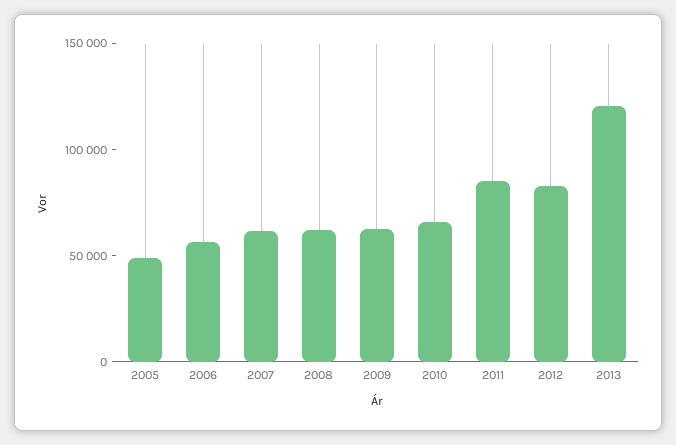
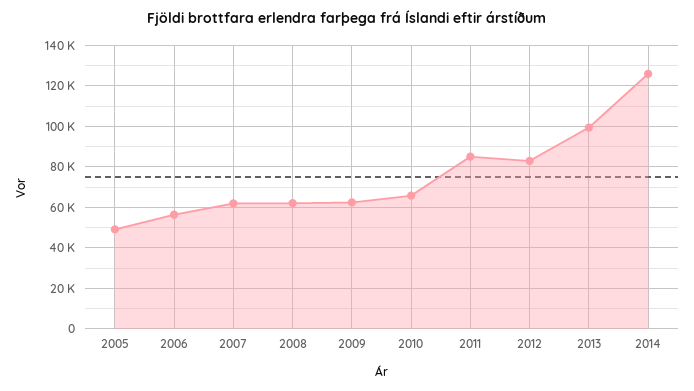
2013: 120000 -> 100000
2014: none -> 125000

